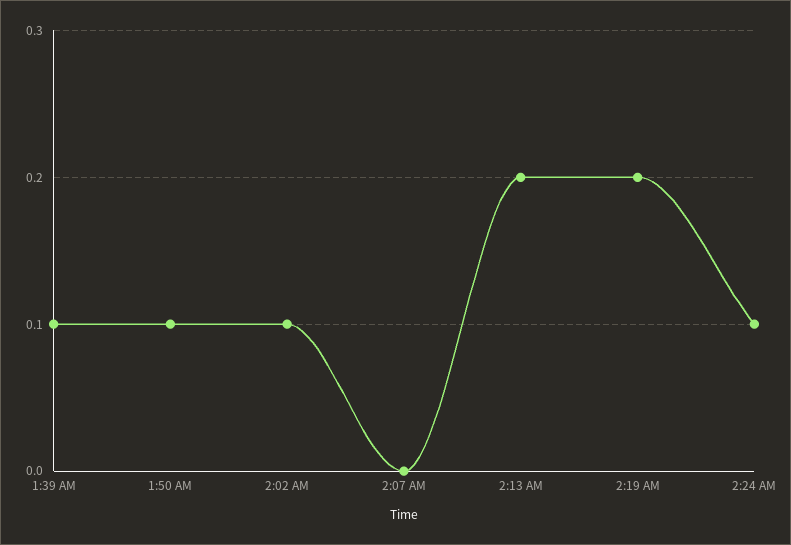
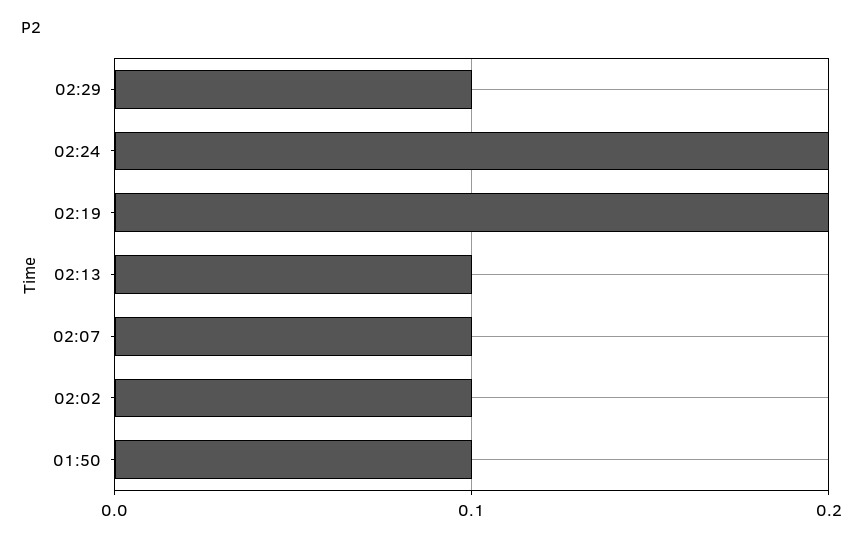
1:39 AM: 0.1 -> none
2:07 AM: 0 -> 0.1
2:13 AM: 0.2 -> 0.1
2:24 AM: 0.1 -> 0.2
02:29: none -> 0.1

